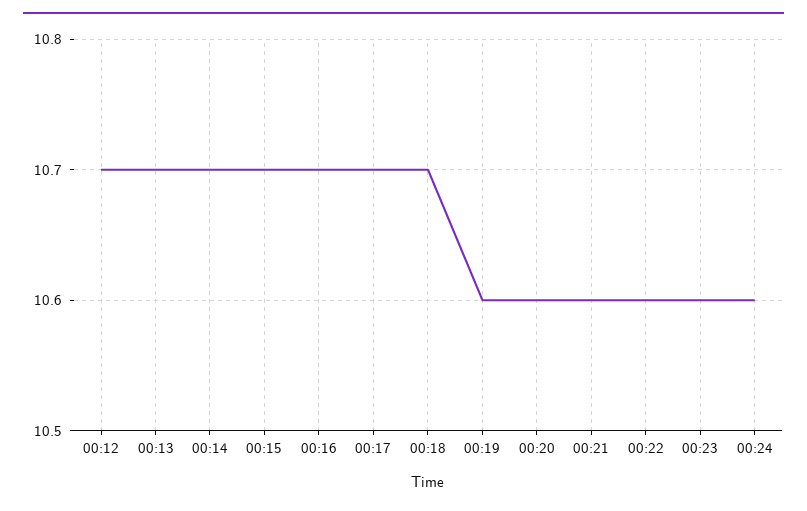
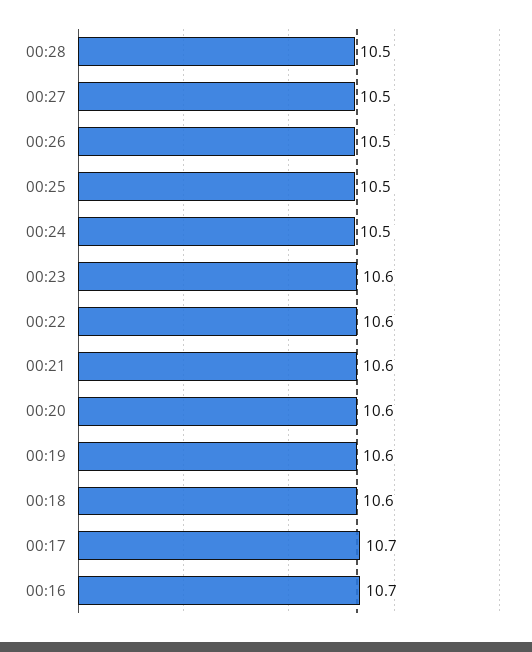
00:12: 10.7 -> none
00:13: 10.7 -> none
00:14: 10.7 -> none
00:15: 10.7 -> none
00:18: 10.7 -> 10.6
00:24: 10.6 -> 10.5
00:28: none -> 10.5
00:27: none -> 10.5
00:26: none -> 10.5
00:25: none -> 10.5

